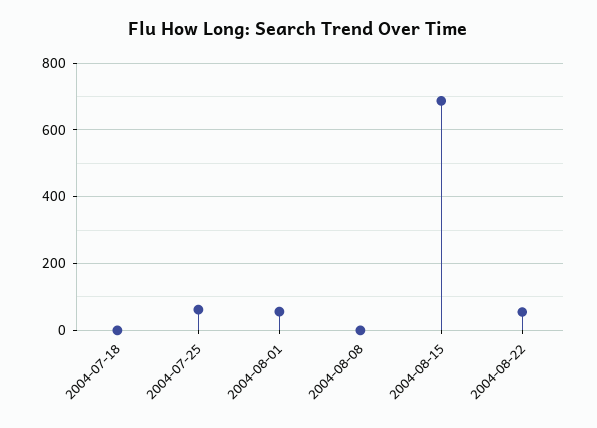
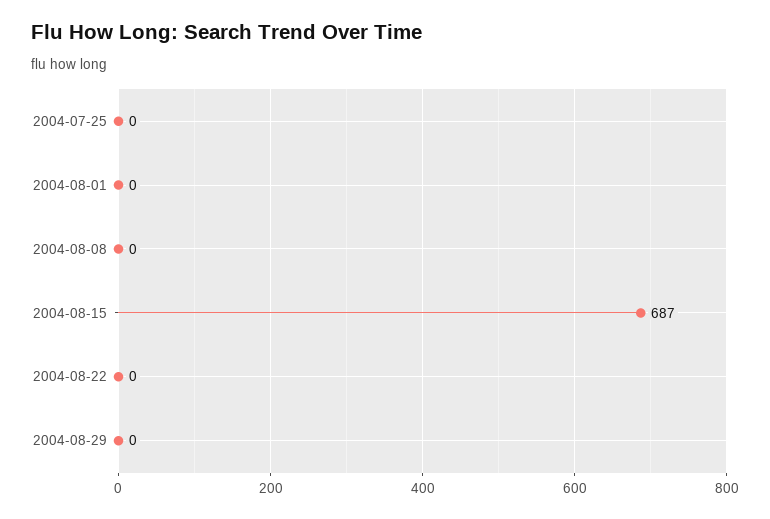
2004-07-18: 0 -> none
2004-07-25: 60 -> 0
2004-08-01: 60 -> 0
2004-08-22: 60 -> 0
2004-08-29: none -> 0

